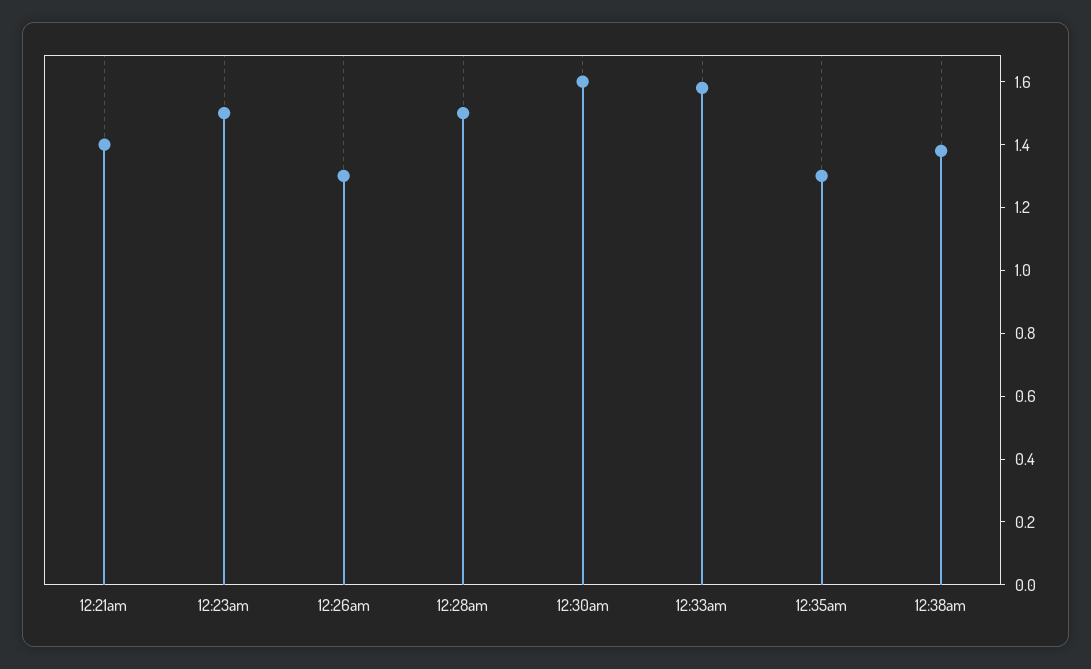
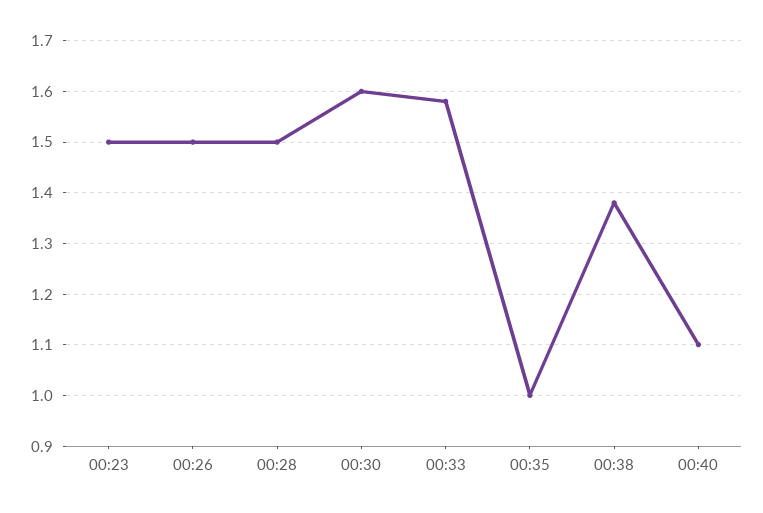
12:21am: 1.4 -> none
12:26am: 1.3 -> 1.5
12:35am: 1.3 -> 1
00:40: none -> 1.1

